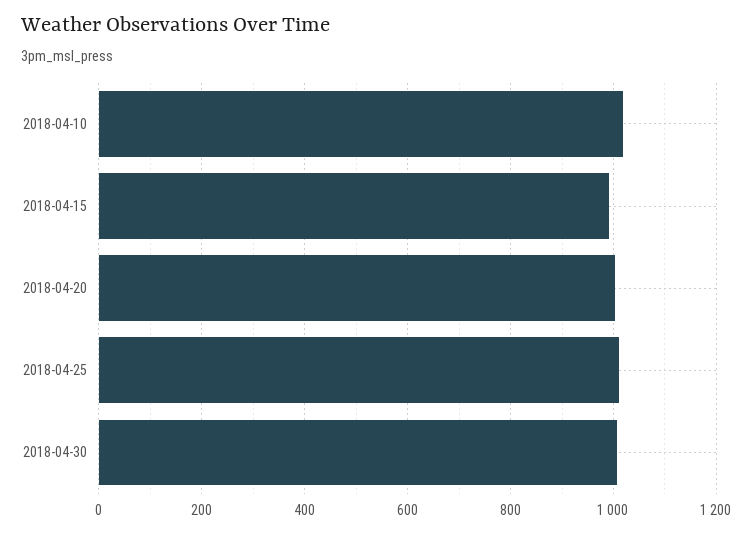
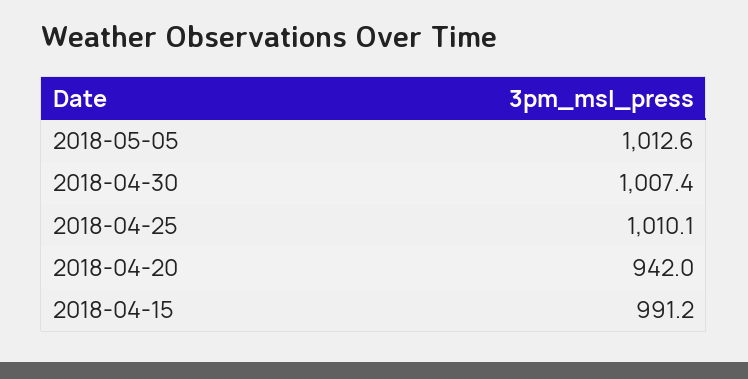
2018-04-10: 1020 -> none
2018-04-20: 1000 -> 942
2018-05-05: none -> 1012.6

